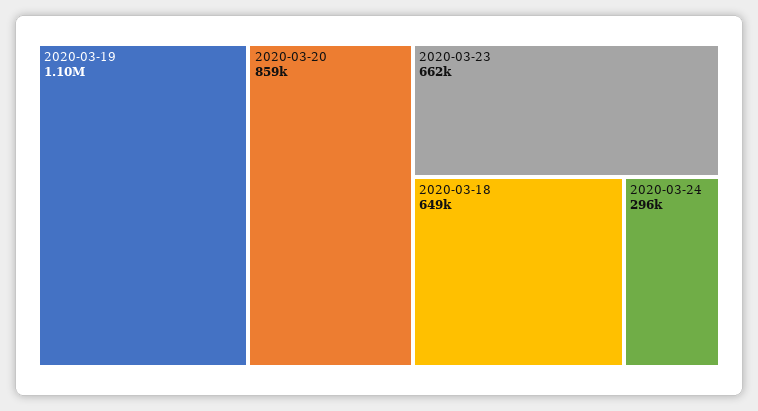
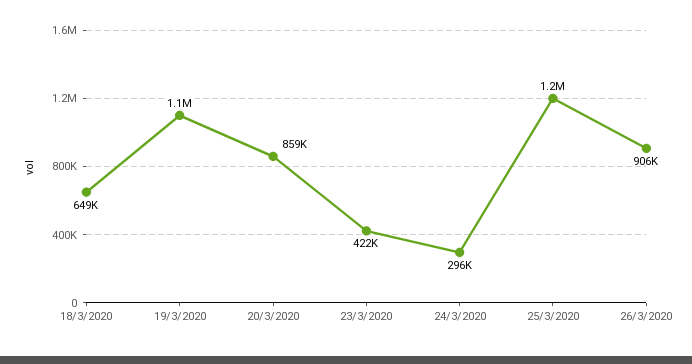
2020-03-23: 662000 -> 422000
25/3/2020: none -> 1200000
26/3/2020: none -> 906000

